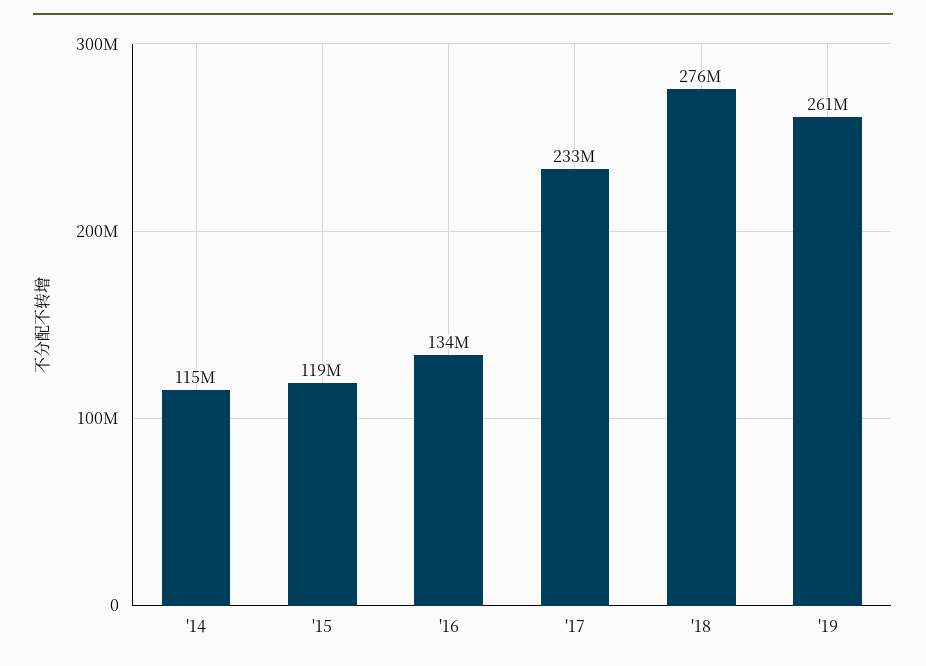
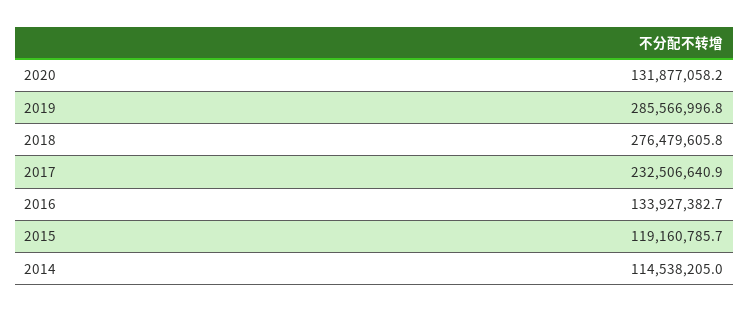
'19: 261000000 -> 285566996.8
2020: none -> 131877058.2

